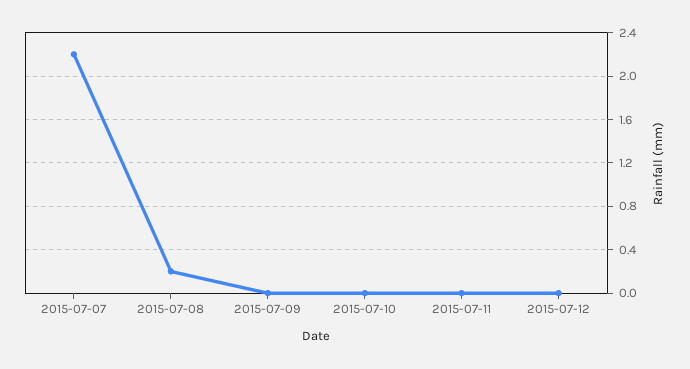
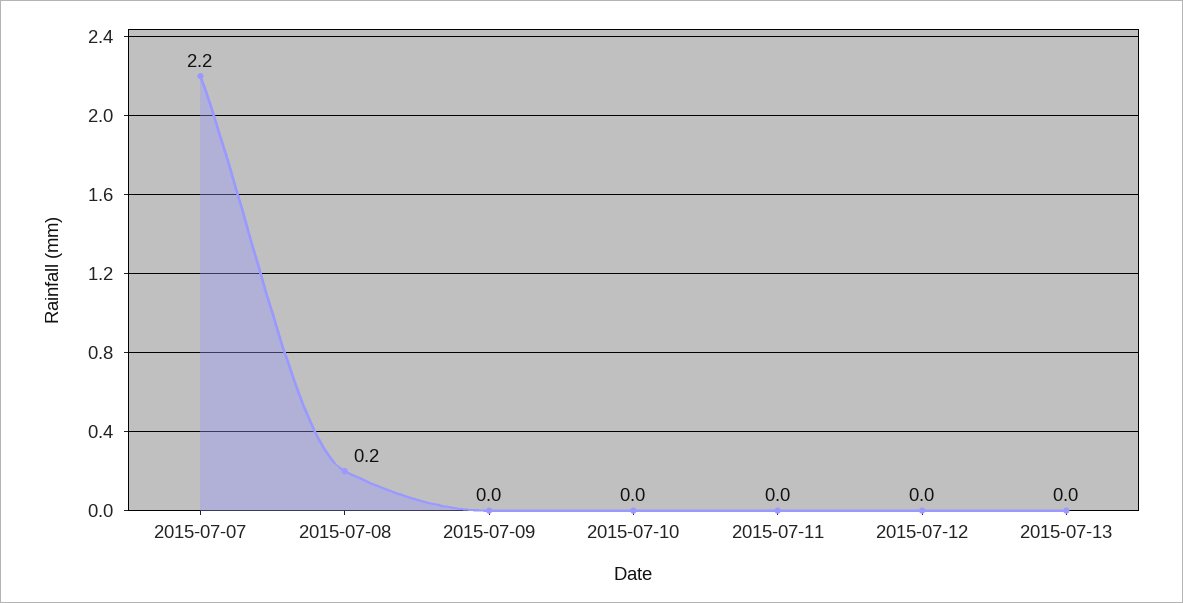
2015-07-13: none -> 0

